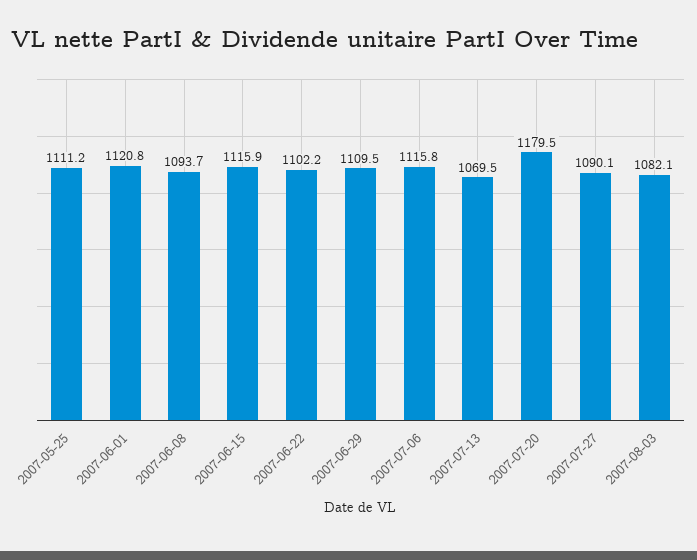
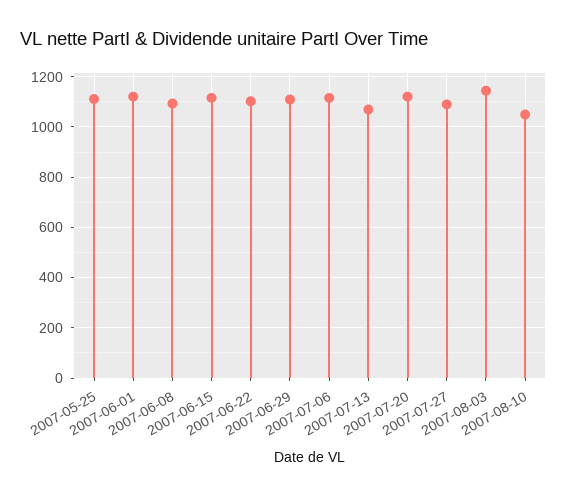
2007-07-20: 1179.5 -> 1125
2007-08-03: 1082.1 -> 1150
2007-08-10: none -> 1050

